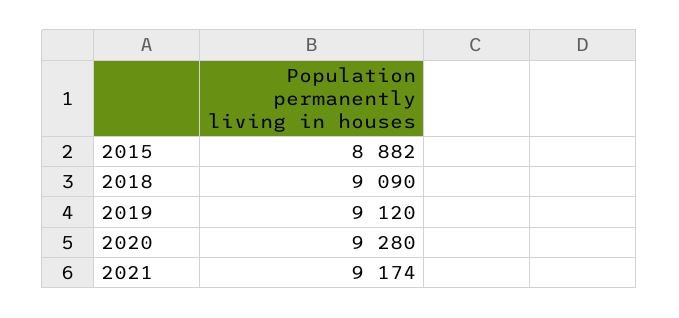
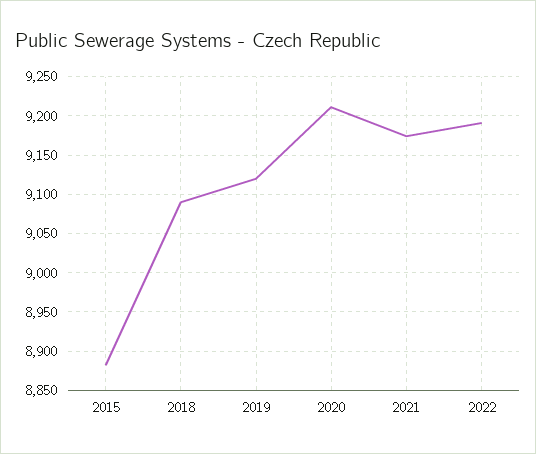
2020: 9280 -> 9210
2022: none -> 9190

